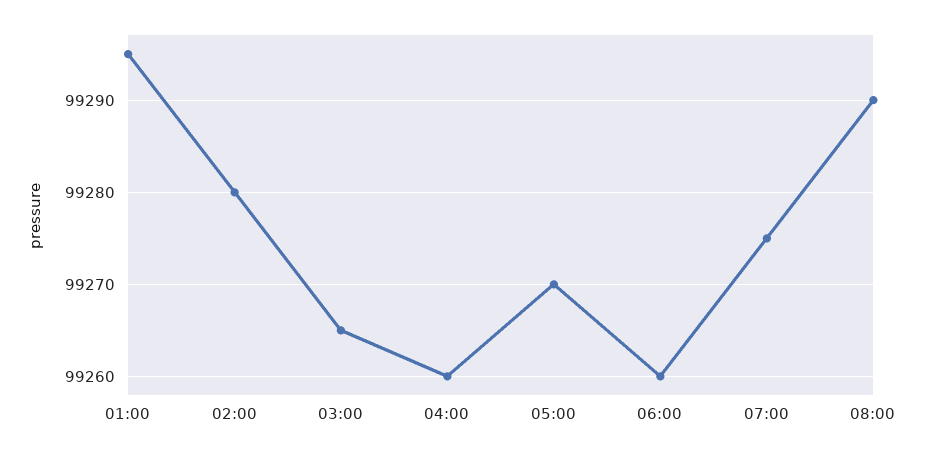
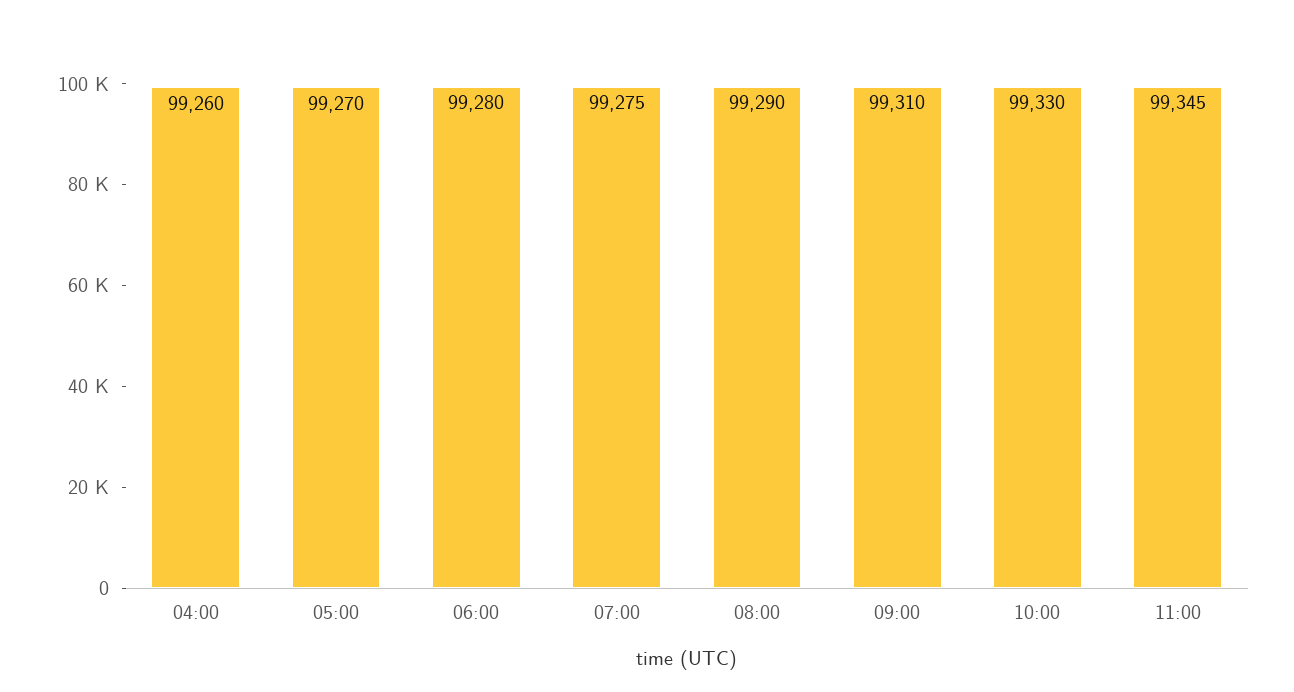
01:00: 99295 -> none
02:00: 99280 -> none
03:00: 99265 -> none
06:00: 99260 -> 99280
09:00: none -> 99310
10:00: none -> 99330
11:00: none -> 99345

